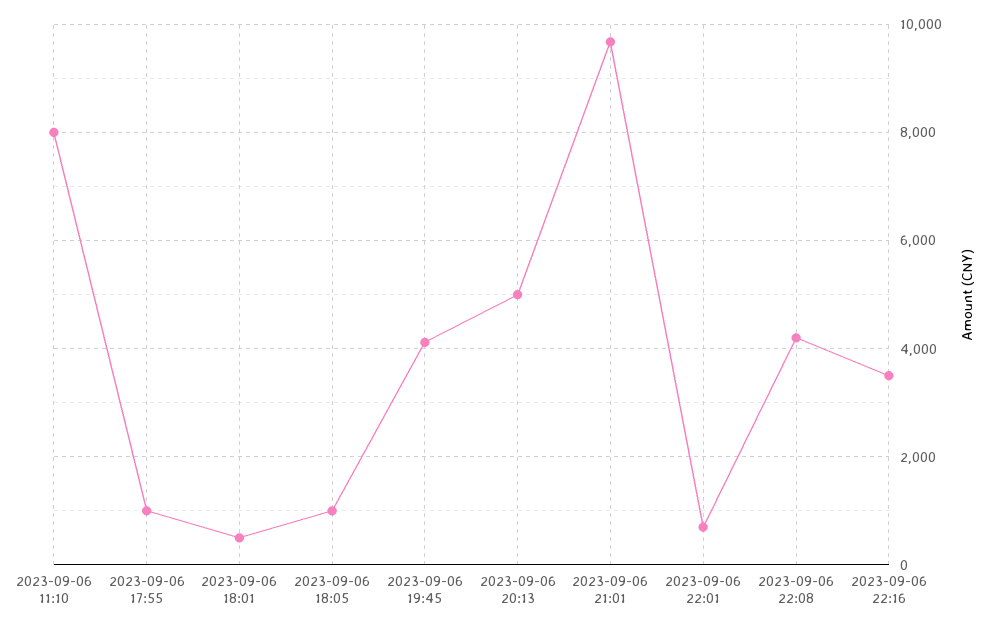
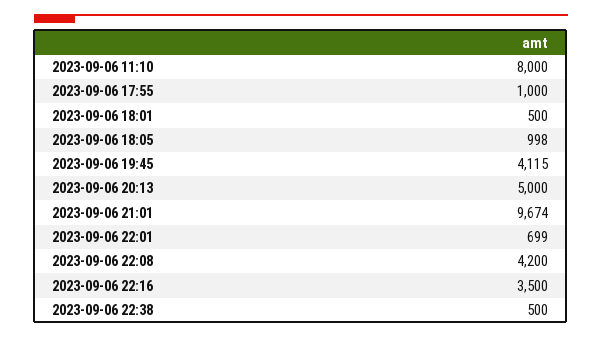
2023-09-06 22:38: none -> 500

